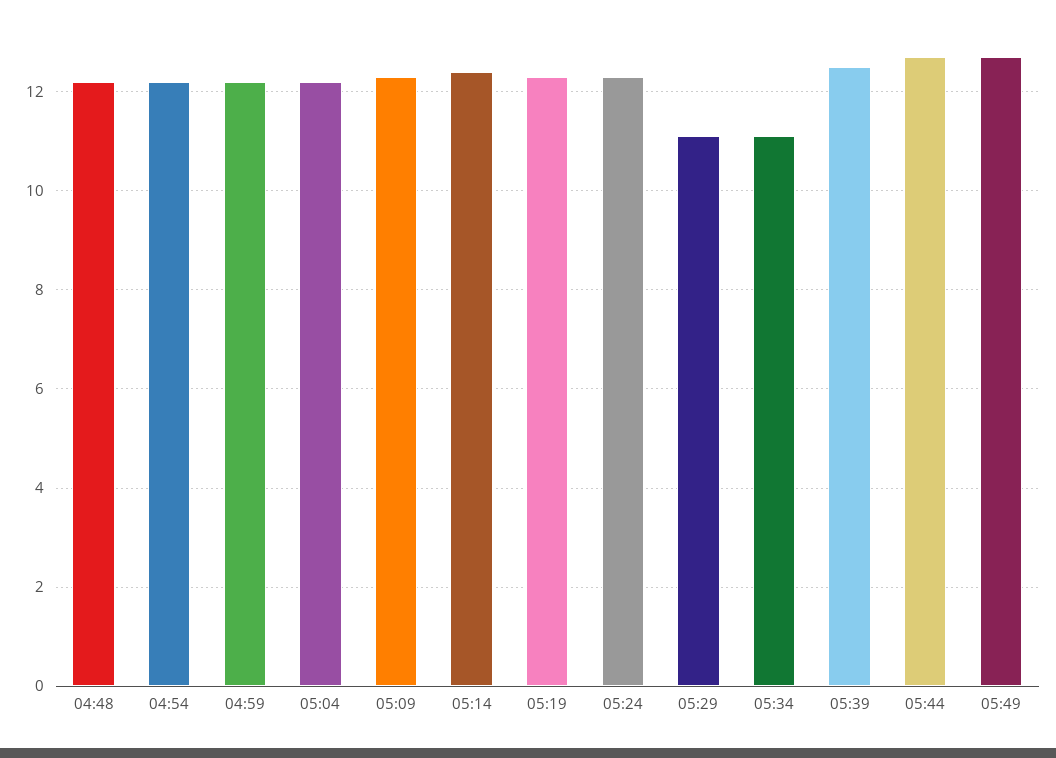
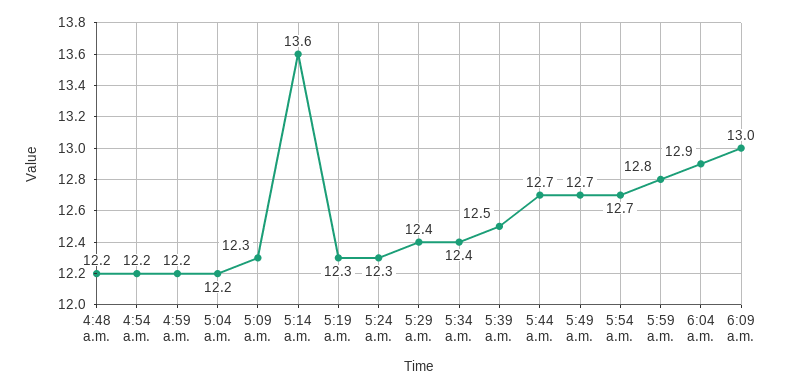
05:14: 12.5 -> 13.6
05:29: 11 -> 12.4
05:34: 11 -> 12.4
5:54 a.m.: none -> 12.7
5:59 a.m.: none -> 12.8
6:04 a.m.: none -> 12.9
6:09 a.m.: none -> 13

